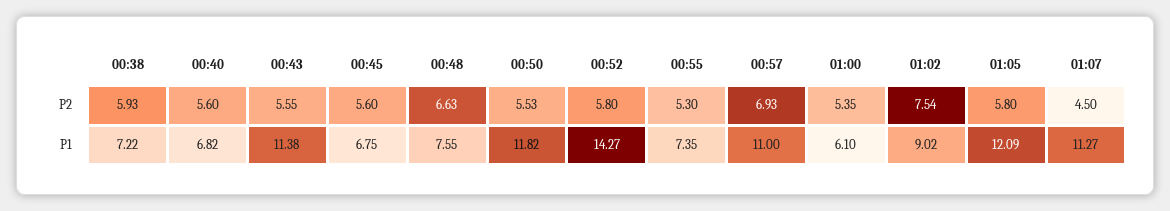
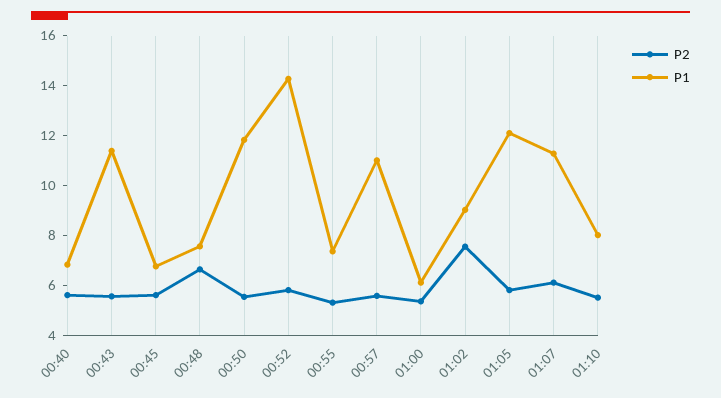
P2, 00:38: 5.93 -> none
P2, 00:57: 6.93 -> 5.5
P2, 01:07: 4.5 -> 6
P1, 00:38: 7.22 -> none
P2, 01:10: none -> 5.5
P1, 01:10: none -> 8

